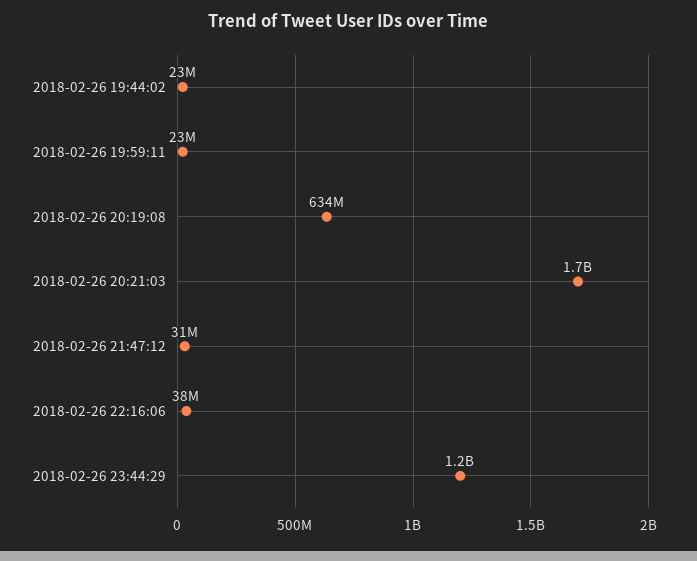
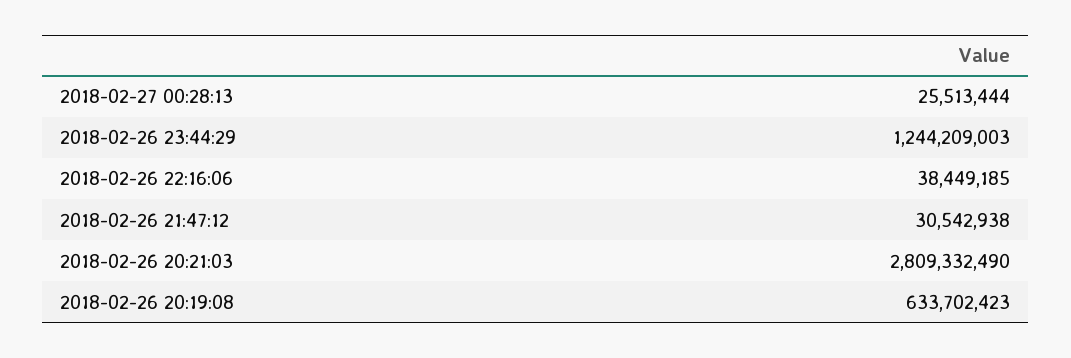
2018-02-26 19:44:02: 23000000 -> none
2018-02-26 19:59:11: 23000000 -> none
2018-02-26 20:21:03: 1700000000 -> 2809332490
2018-02-27 00:28:13: none -> 25513444

